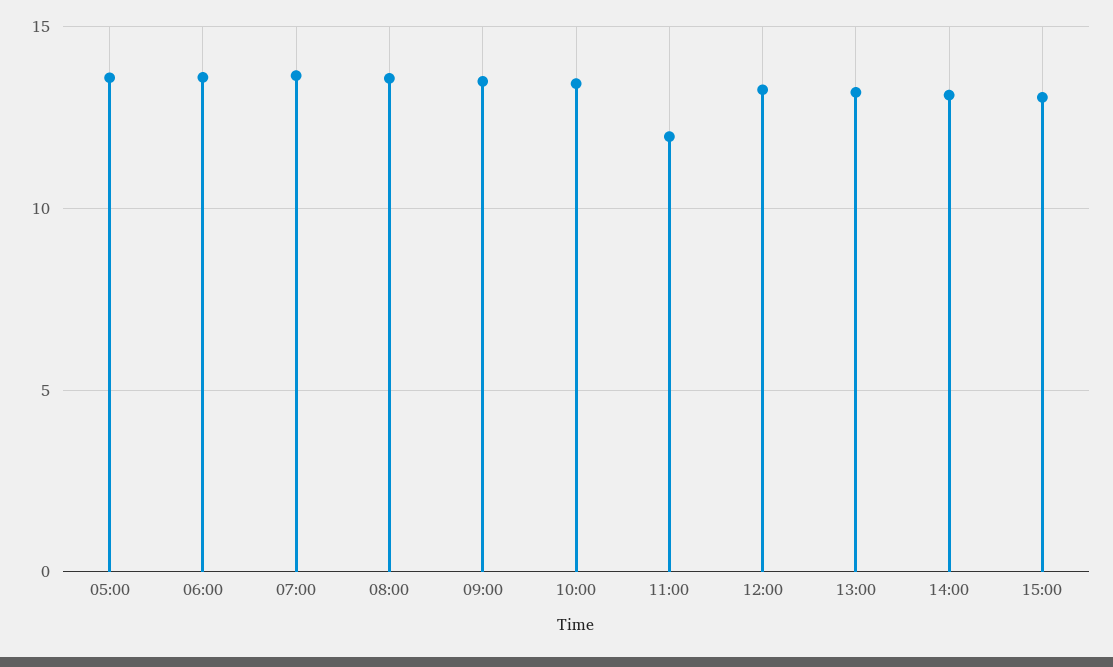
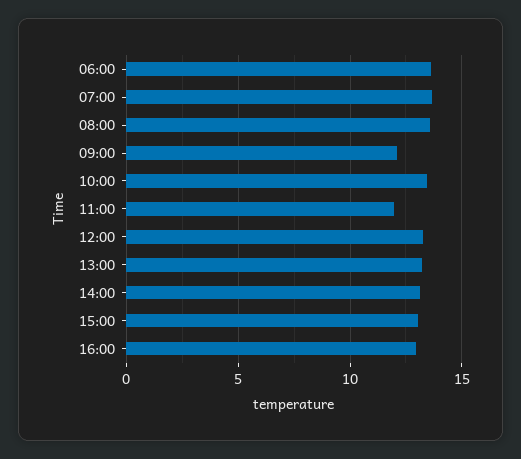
05:00: 13.5 -> none
09:00: 13.5 -> 12
16:00: none -> 13

